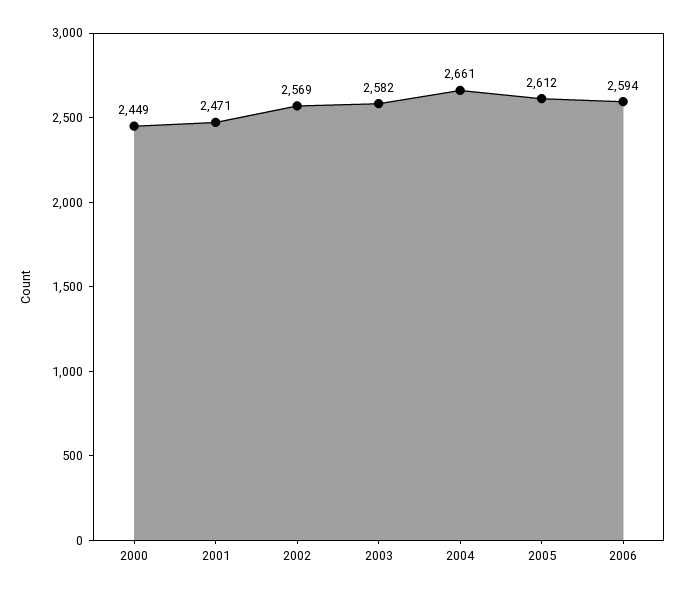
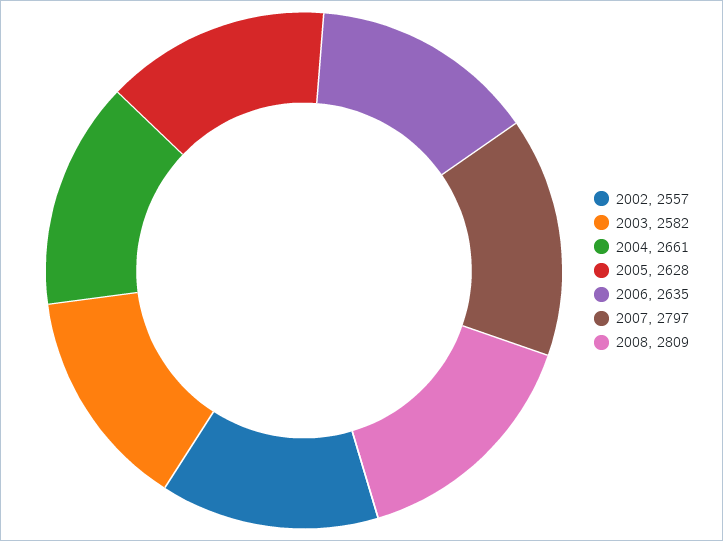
2000: 2449 -> none
2001: 2471 -> none
2002: 2569 -> 2557
2005: 2612 -> 2628
2006: 2594 -> 2635
2007: none -> 2797
2008: none -> 2809

